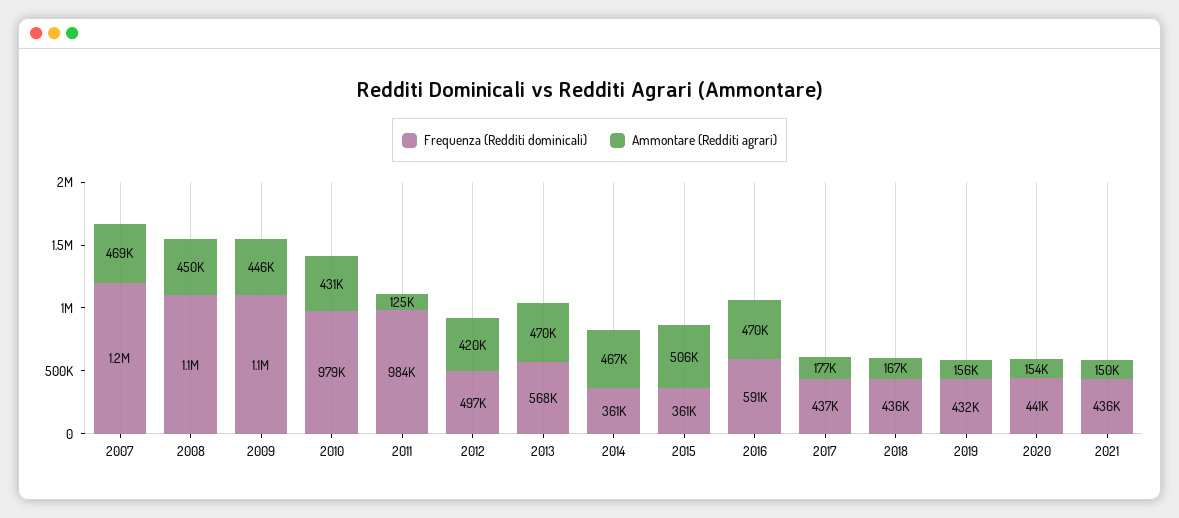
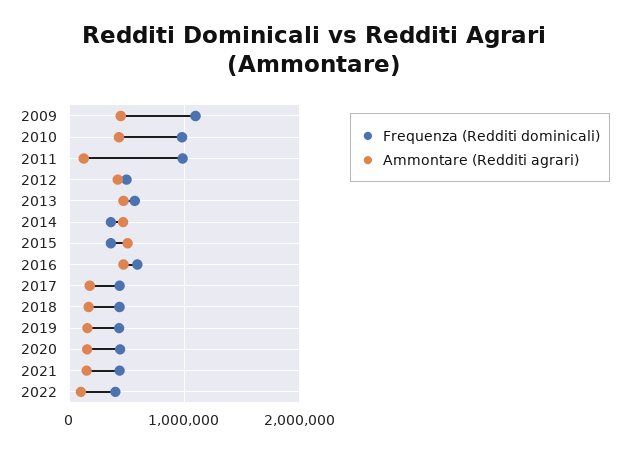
Frequenza (Redditi dominicali), 2007: 1200000 -> none
Ammontare (Redditi agrari), 2007: 469000 -> none
Frequenza (Redditi dominicali), 2008: 1100000 -> none
Ammontare (Redditi agrari), 2008: 450000 -> none
Frequenza (Redditi dominicali), 2022: none -> 400000
Ammontare (Redditi agrari), 2022: none -> 100000

